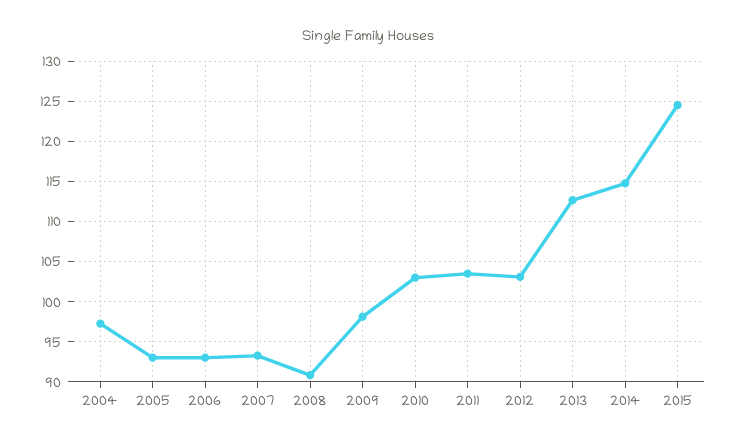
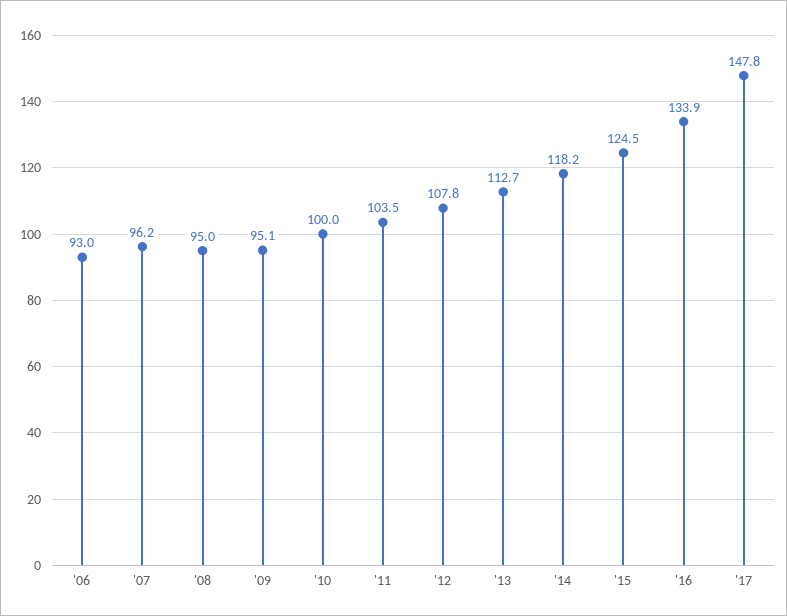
2004: 97 -> none
2005: 93 -> none
2007: 93 -> 96.2
2008: 91 -> 95
2009: 98 -> 95.1
2010: 103 -> 100
2012: 103 -> 107.8
2014: 115 -> 118.2
'16: none -> 133.9
'17: none -> 147.8

